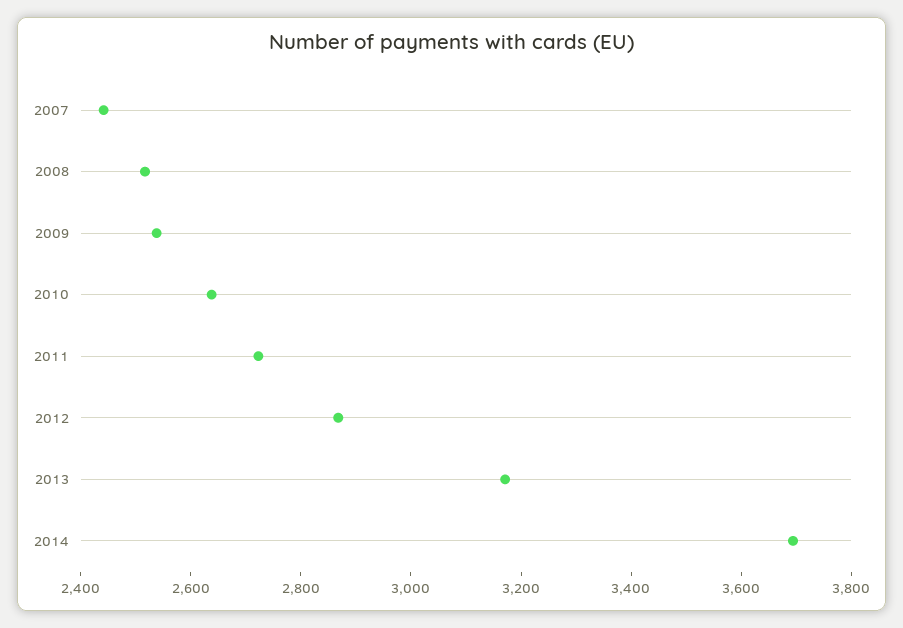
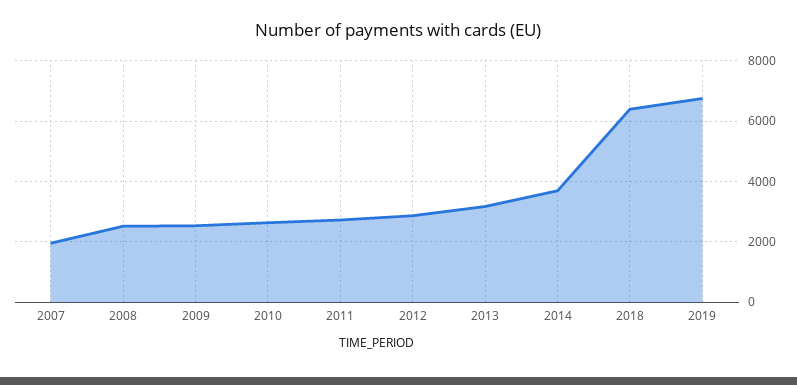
2007: 2450 -> 2000
2018: none -> 6400
2019: none -> 6800

